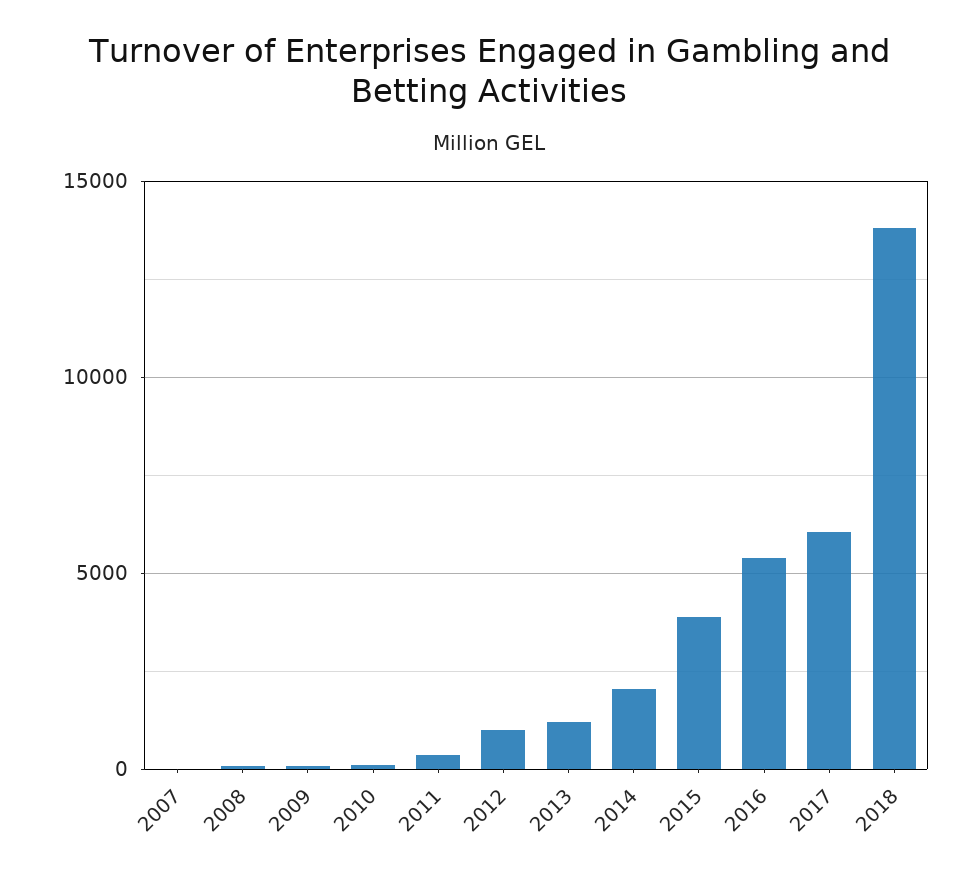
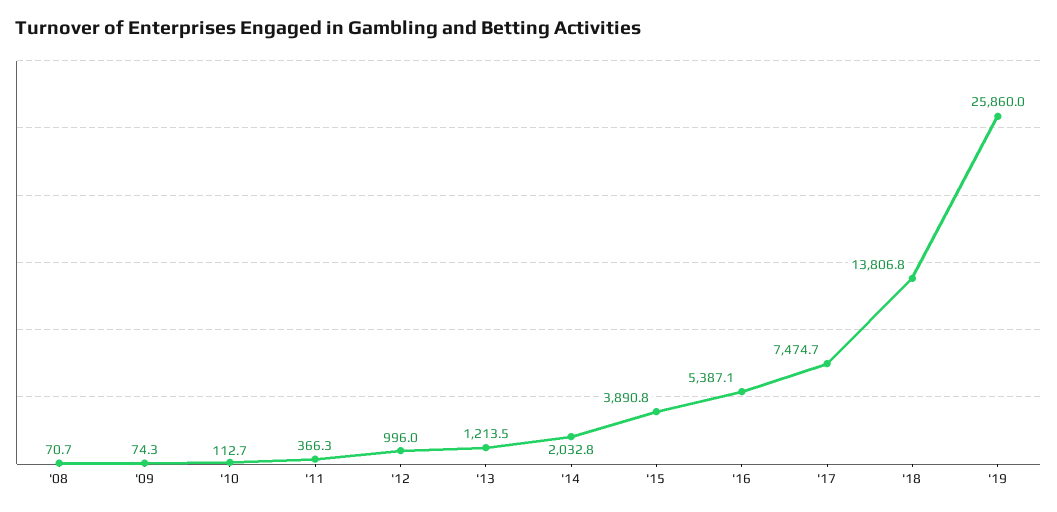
2007: 0 -> none
2017: 6000 -> 7474.7
'19: none -> 25860

